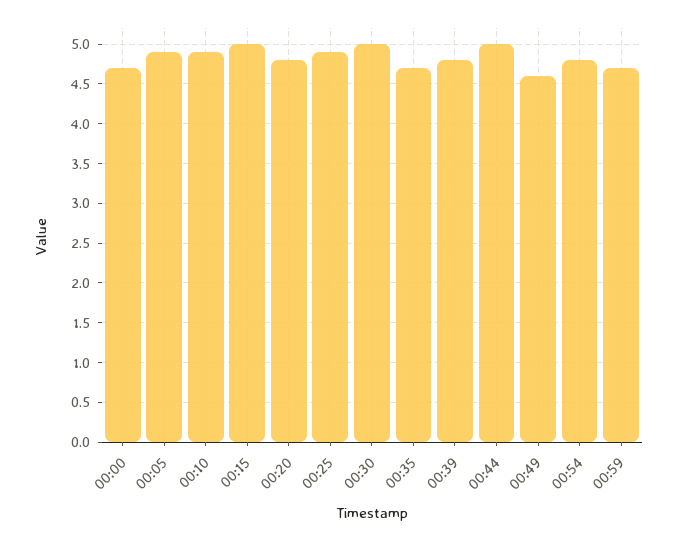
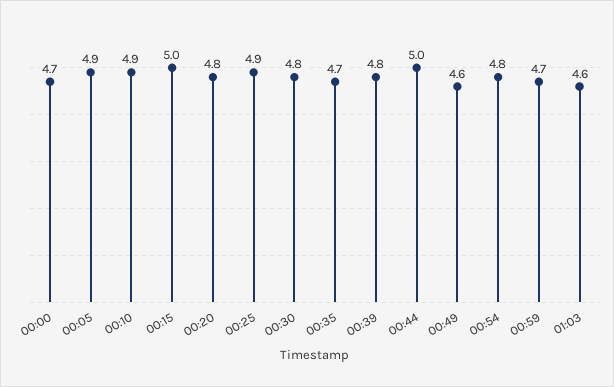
00:30: 5 -> 4.8
01:03: none -> 4.6

